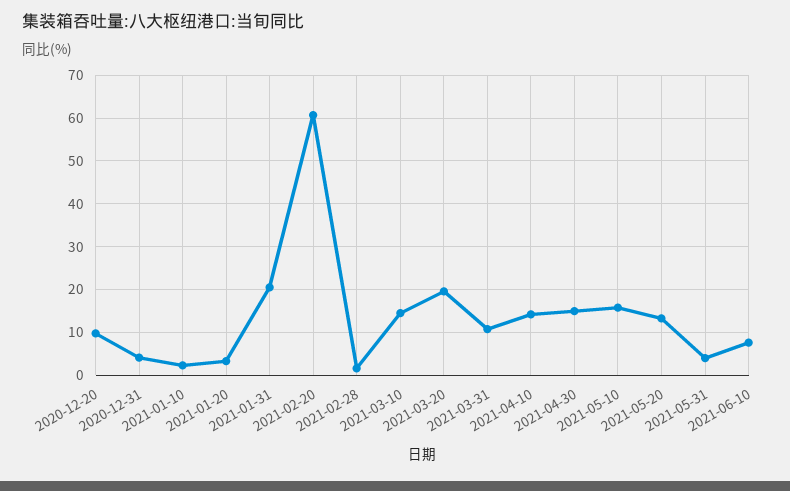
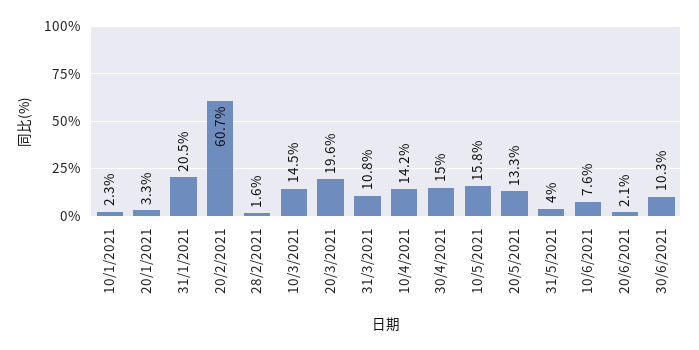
2020-12-20: 10 -> none
2020-12-31: 4 -> none
20/6/2021: none -> 2.1
30/6/2021: none -> 10.3

